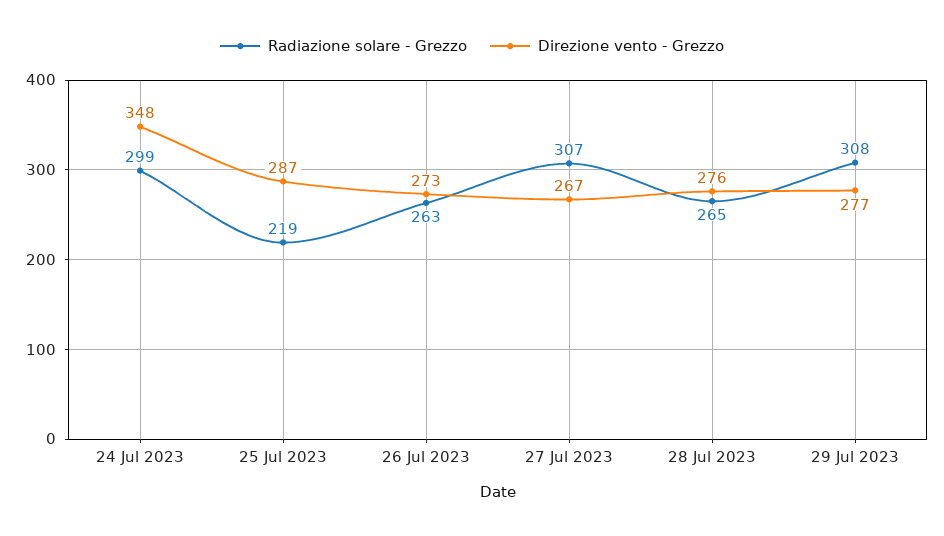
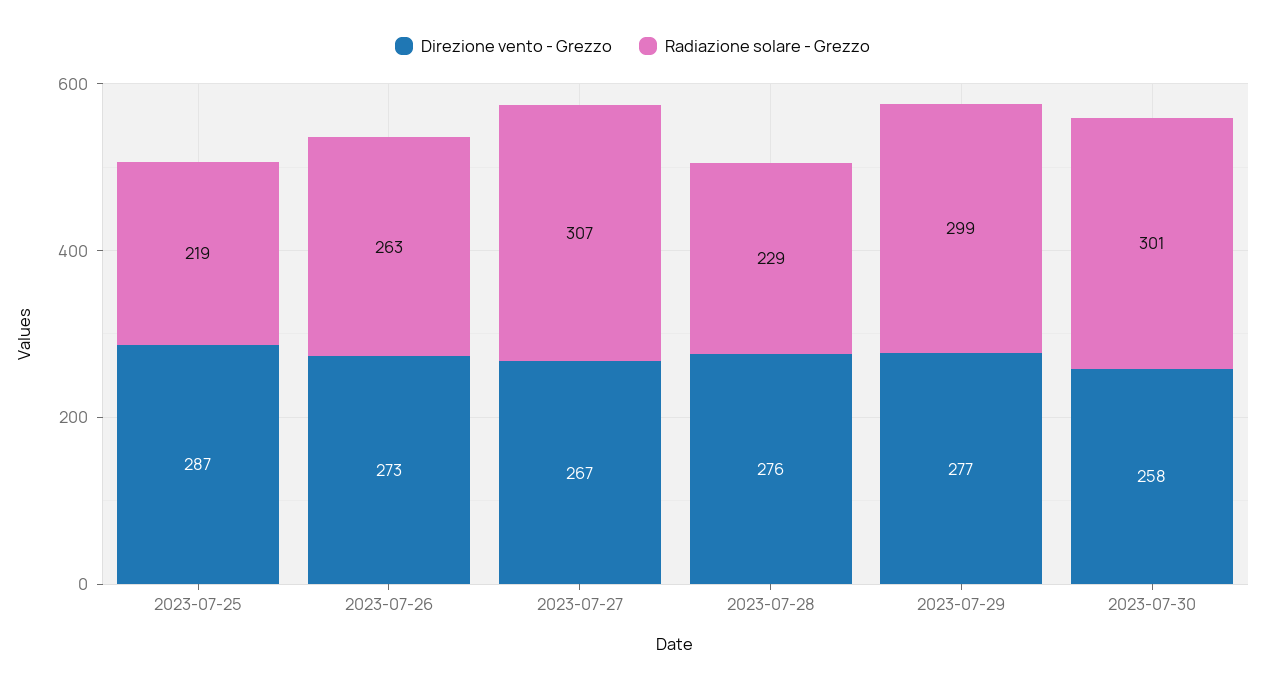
Radiazione solare - Grezzo, 24 Jul 2023: 299 -> none
Direzione vento - Grezzo, 24 Jul 2023: 348 -> none
Radiazione solare - Grezzo, 28 Jul 2023: 265 -> 229
Radiazione solare - Grezzo, 29 Jul 2023: 308 -> 299
Direzione vento - Grezzo, 2023-07-30: none -> 258
Radiazione solare - Grezzo, 2023-07-30: none -> 301

